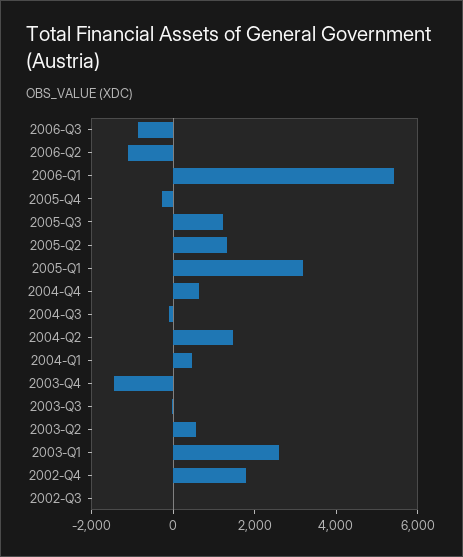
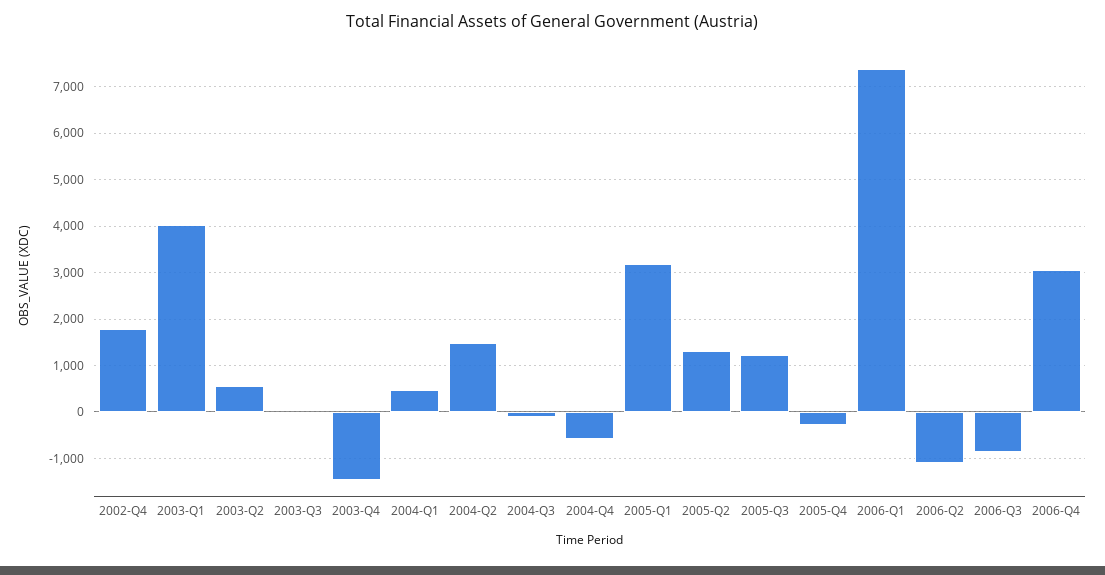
2006-Q1: 5500 -> 7400
2004-Q4: 500 -> -600
2003-Q1: 2500 -> 4000
2002-Q3: 0 -> none
2006-Q4: none -> 3000

